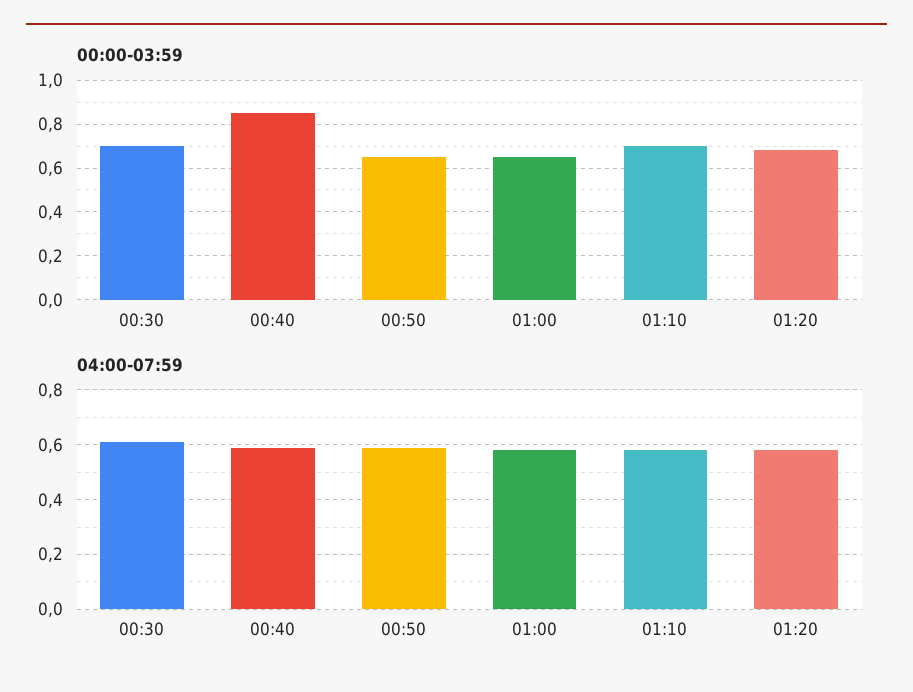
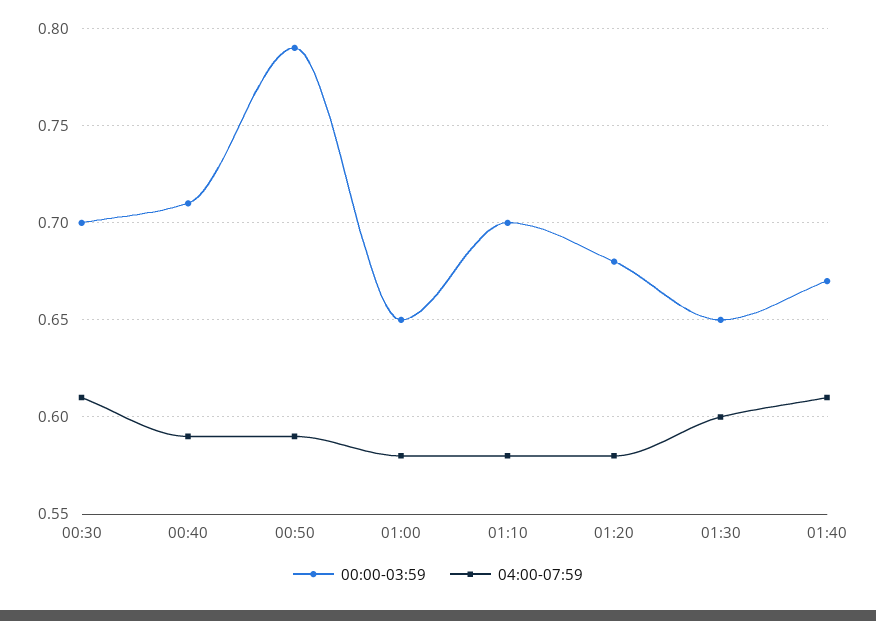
00:00-03:59, 00:40: 0.85 -> 0.71
00:00-03:59, 00:50: 0.65 -> 0.79
00:00-03:59, 01:30: none -> 0.65
04:00-07:59, 01:30: none -> 0.6
00:00-03:59, 01:40: none -> 0.67
04:00-07:59, 01:40: none -> 0.61

